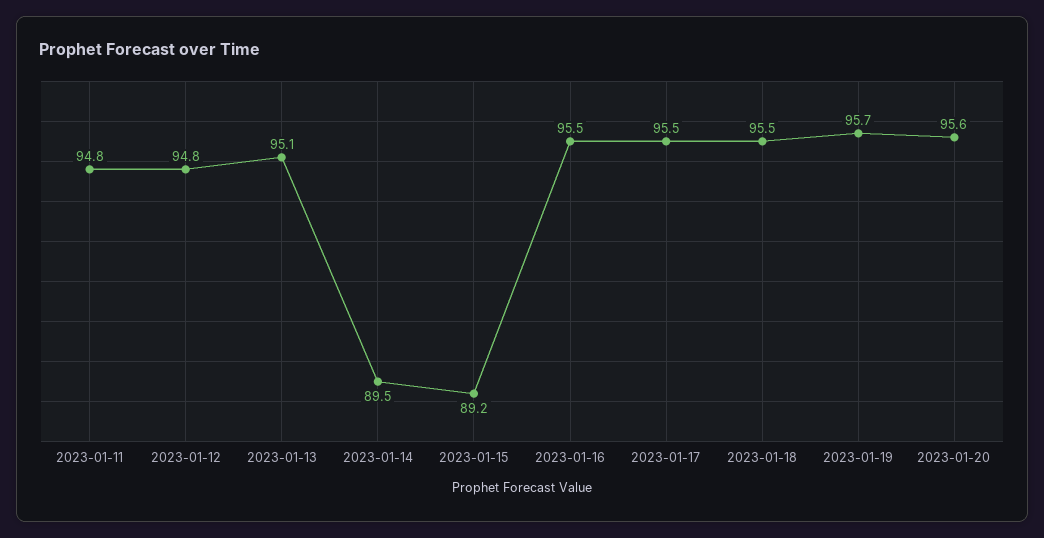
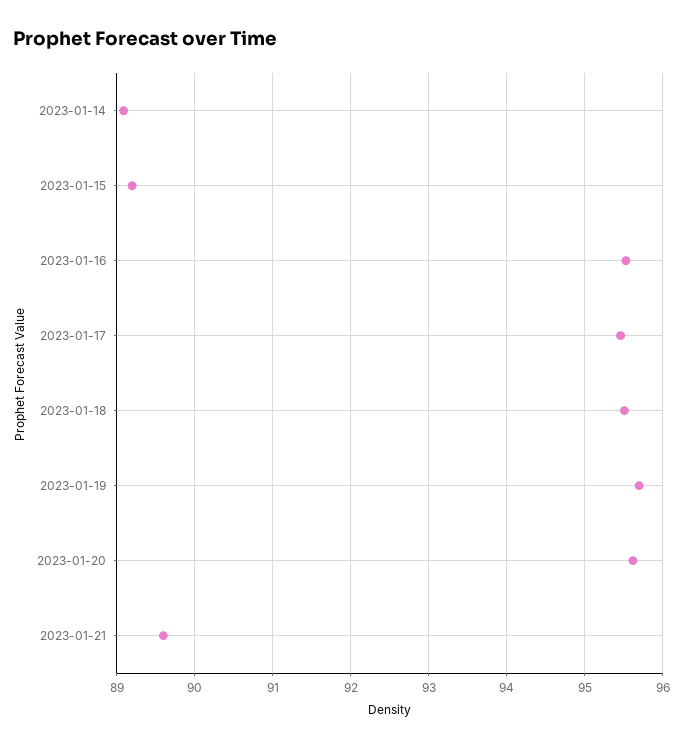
2023-01-11: 94.8 -> none
2023-01-12: 94.8 -> none
2023-01-13: 95.1 -> none
2023-01-14: 89.5 -> 89.1
2023-01-21: none -> 89.6

